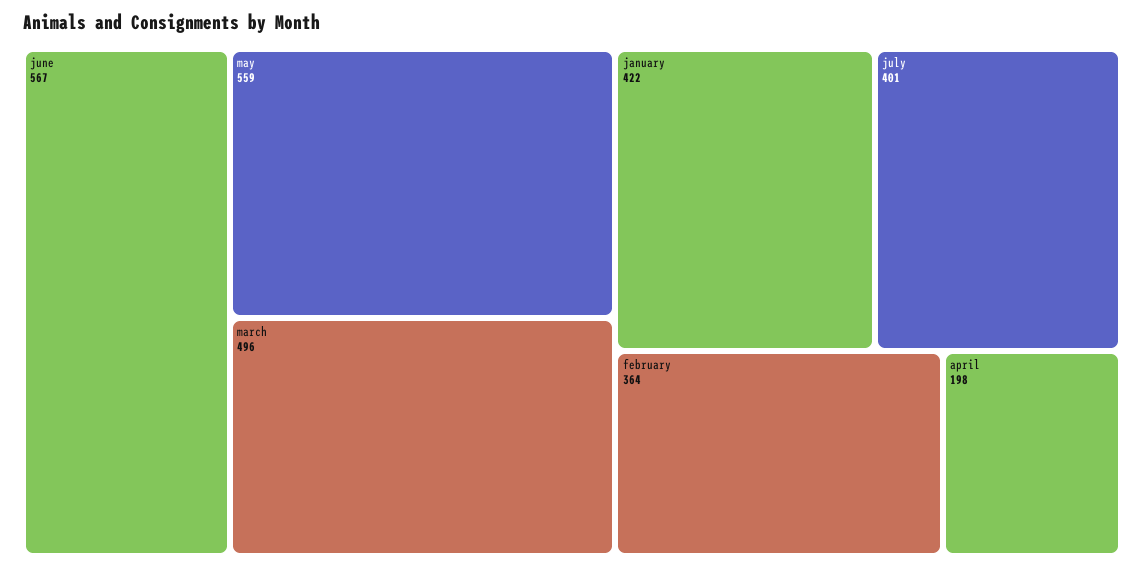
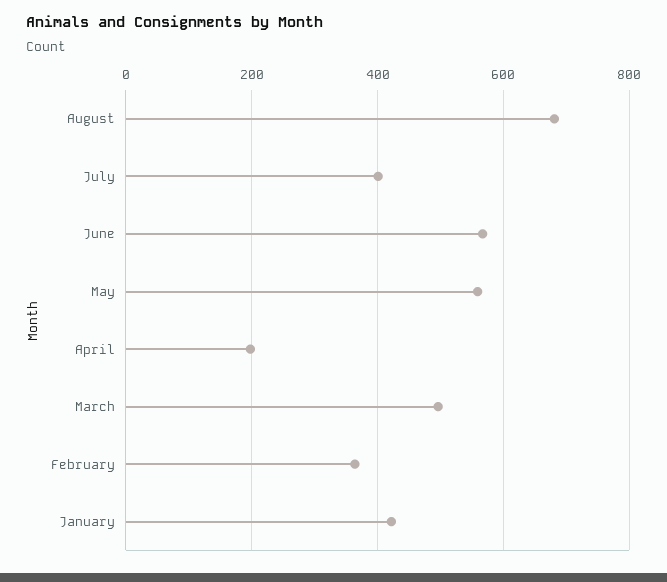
August: none -> 680

